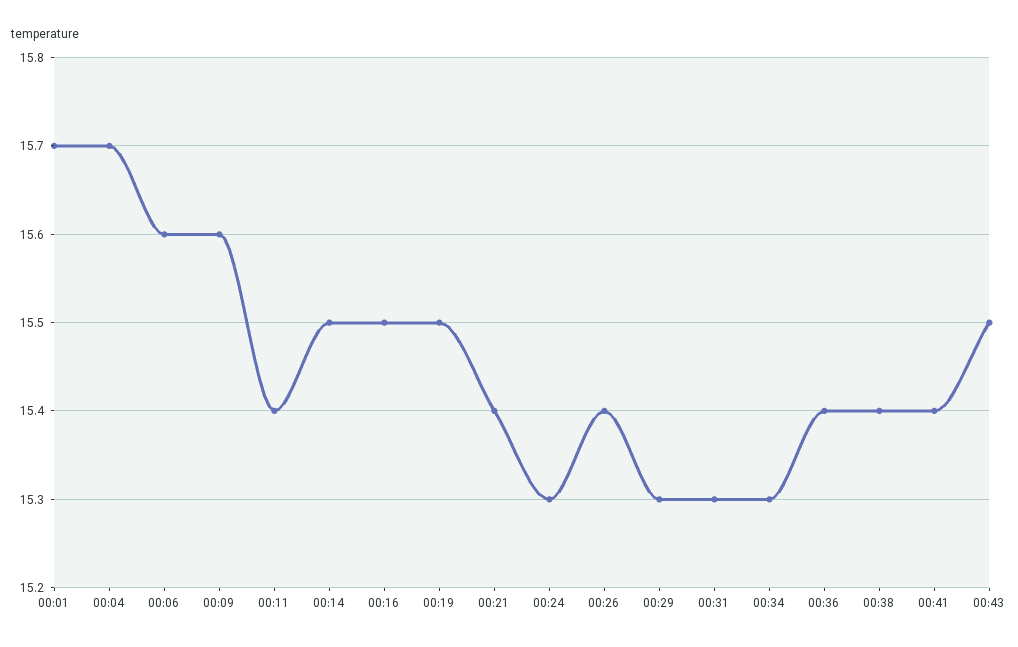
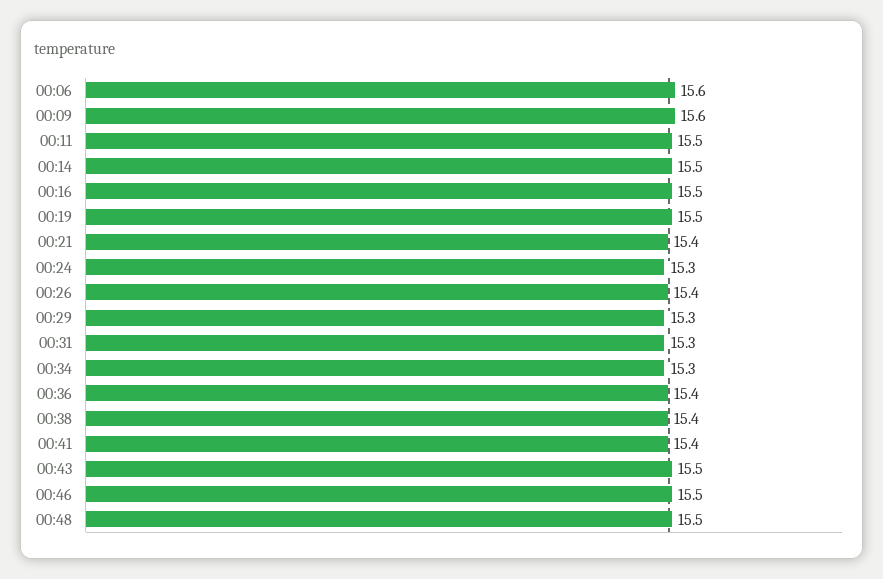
00:01: 15.7 -> none
00:04: 15.7 -> none
00:11: 15.4 -> 15.5
00:46: none -> 15.5
00:48: none -> 15.5

